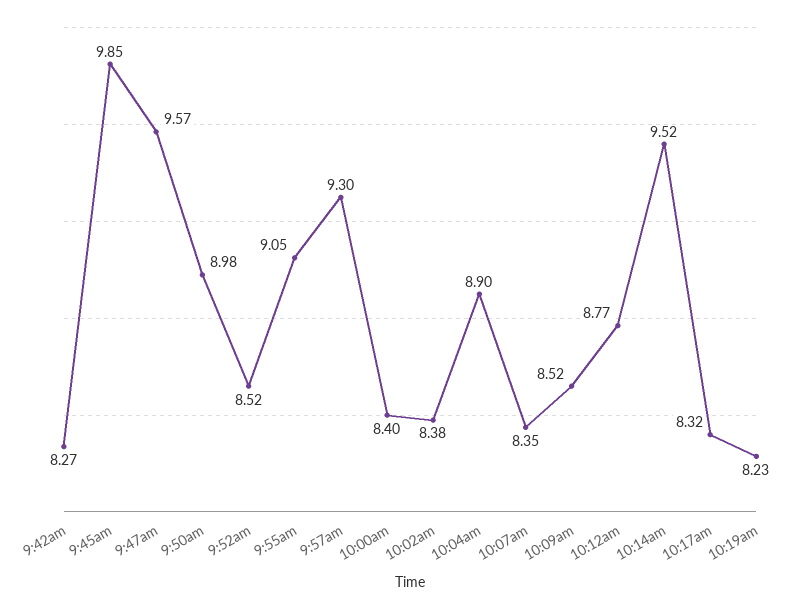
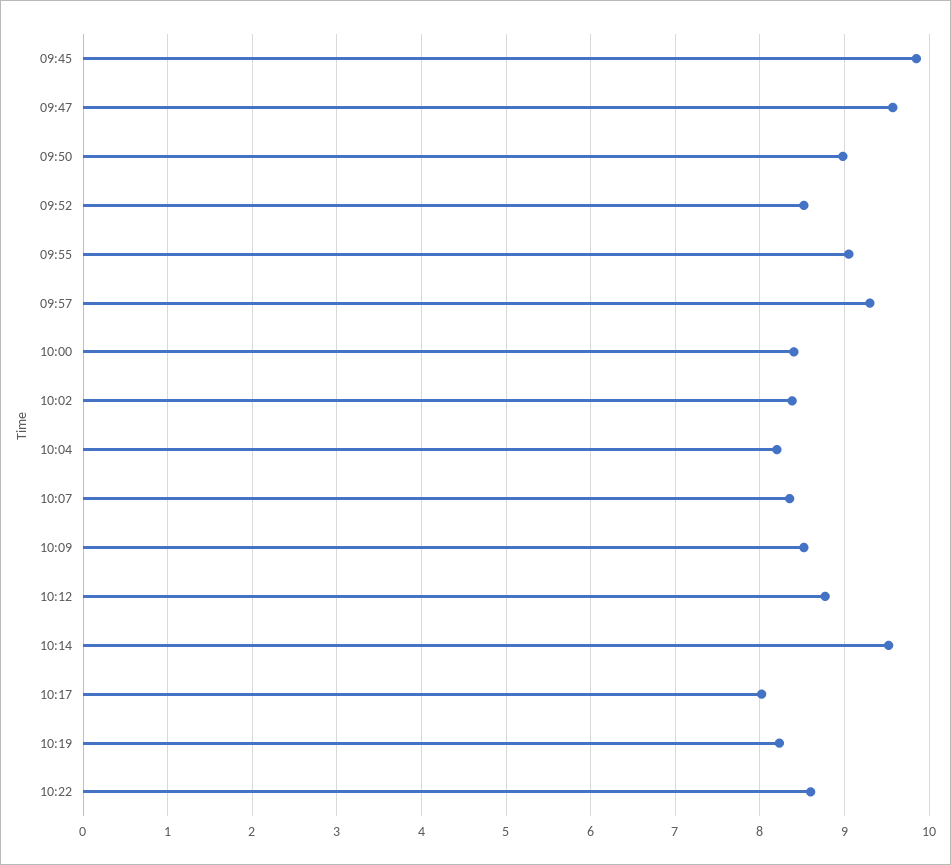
9:42am: 8.27 -> none
10:04am: 8.9 -> 8.2
10:17am: 8.32 -> 8
10:22: none -> 8.6

